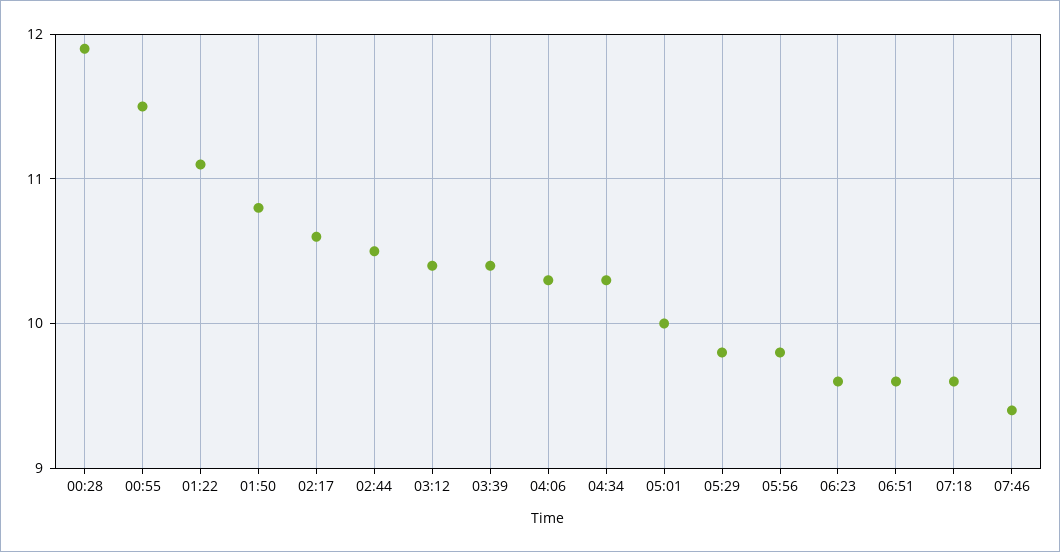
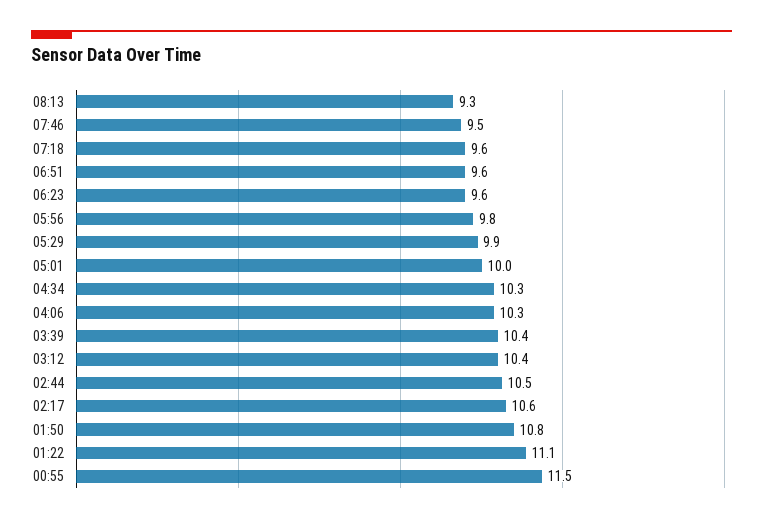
00:28: 11.9 -> none
05:29: 9.8 -> 9.9
07:46: 9.4 -> 9.5
08:13: none -> 9.3

